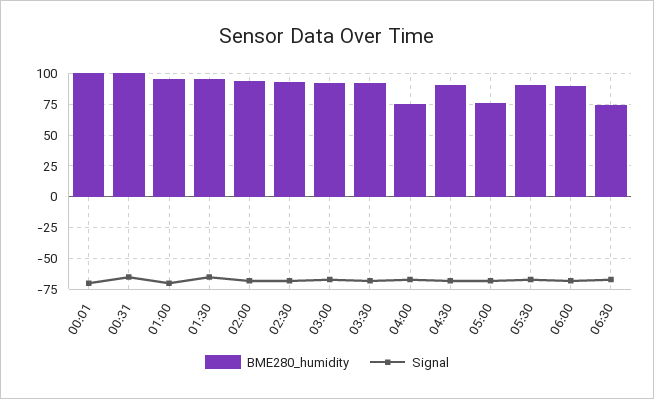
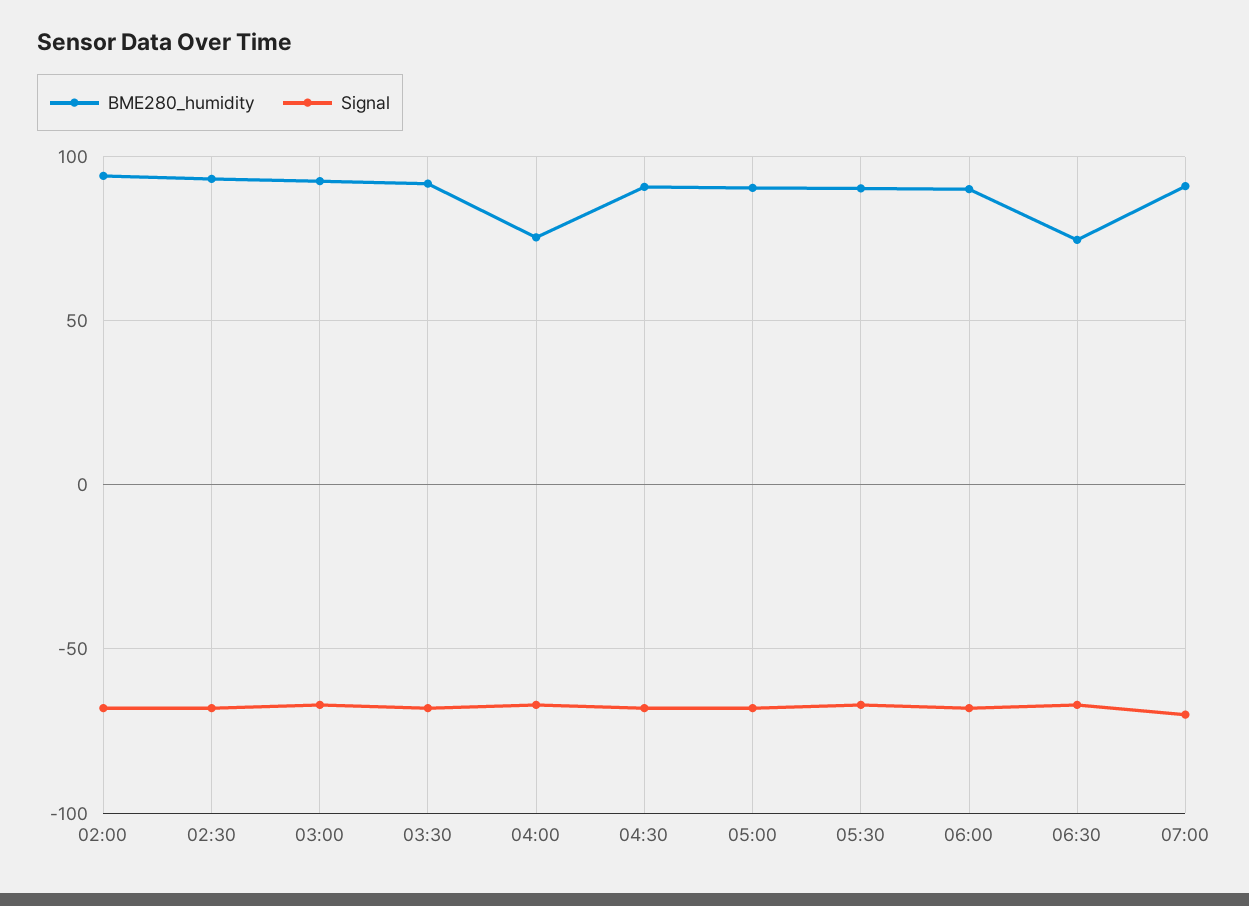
BME280_humidity, 00:01: 100 -> none
Signal, 00:01: -70 -> none
BME280_humidity, 00:31: 100 -> none
Signal, 00:31: -65 -> none
BME280_humidity, 01:00: 95 -> none
Signal, 01:00: -70 -> none
BME280_humidity, 01:30: 95 -> none
Signal, 01:30: -65 -> none
BME280_humidity, 05:00: 75 -> 90
BME280_humidity, 07:00: none -> 90
Signal, 07:00: none -> -70

